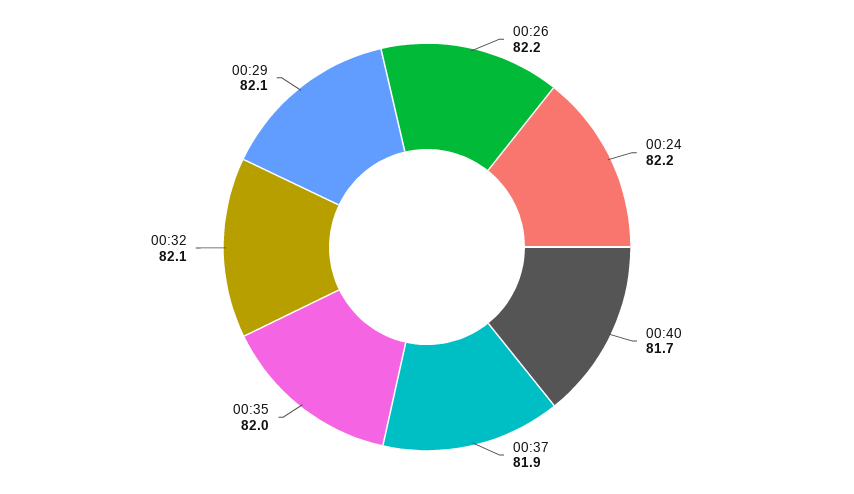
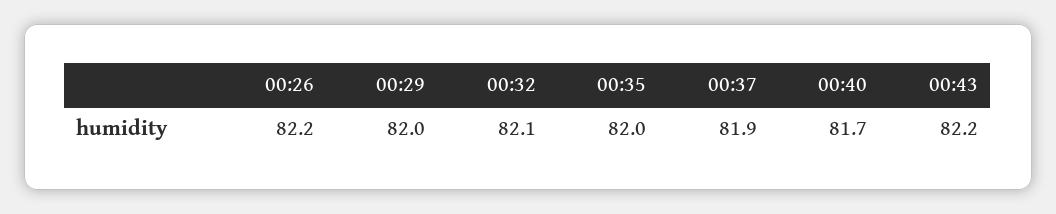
00:24: 82.2 -> none
00:29: 82.1 -> 82
00:43: none -> 82.2

